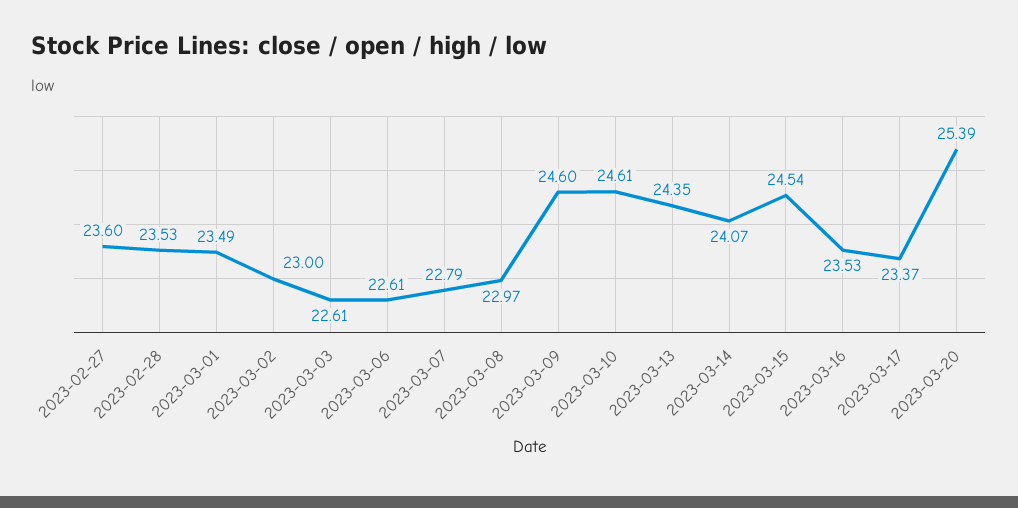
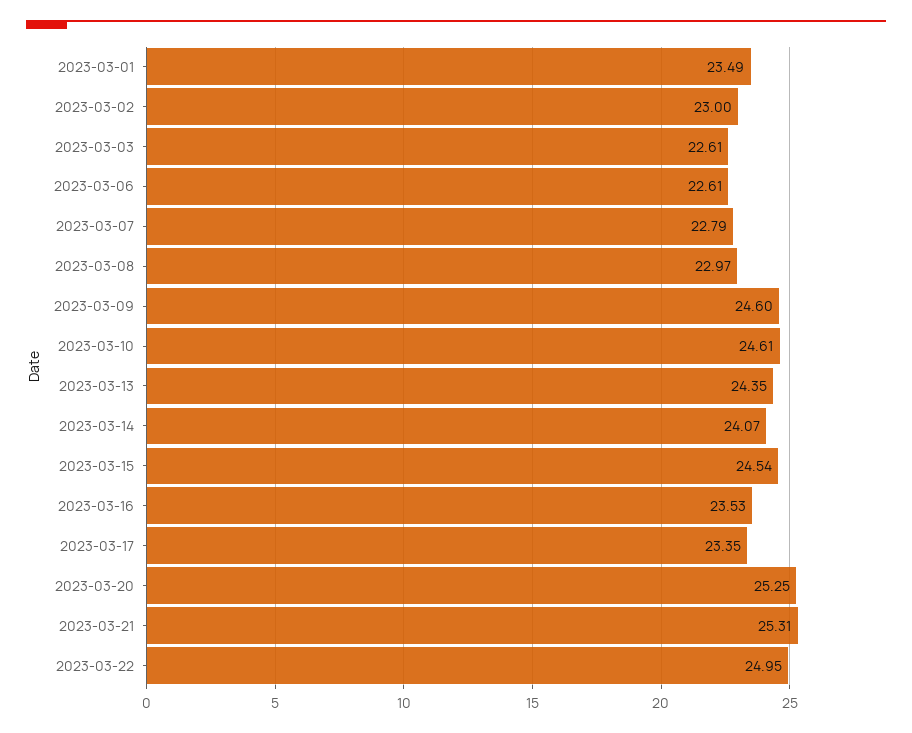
2023-02-27: 23.6 -> none
2023-02-28: 23.53 -> none
2023-03-17: 23.37 -> 23.35
2023-03-20: 25.39 -> 25.25
2023-03-21: none -> 25.31
2023-03-22: none -> 24.95

